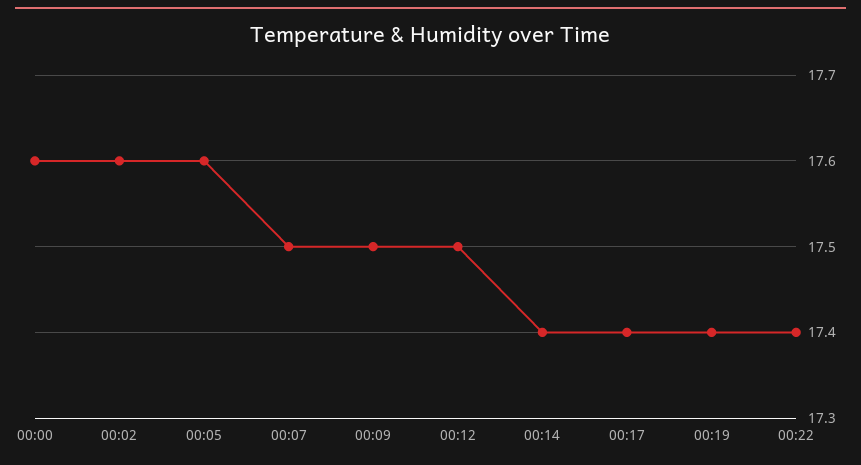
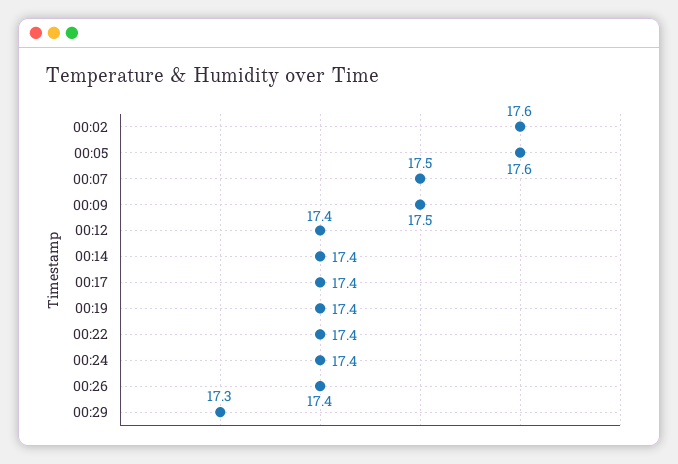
00:00: 17.6 -> none
00:12: 17.5 -> 17.4
00:24: none -> 17.4
00:26: none -> 17.4
00:29: none -> 17.3

